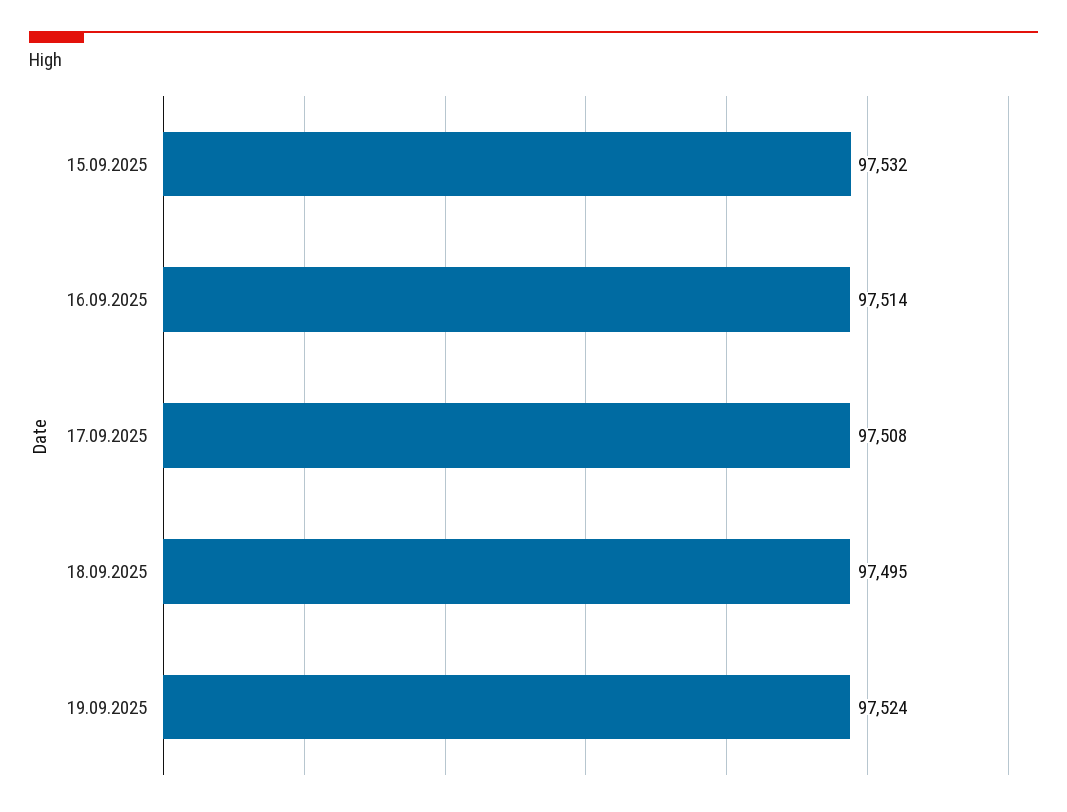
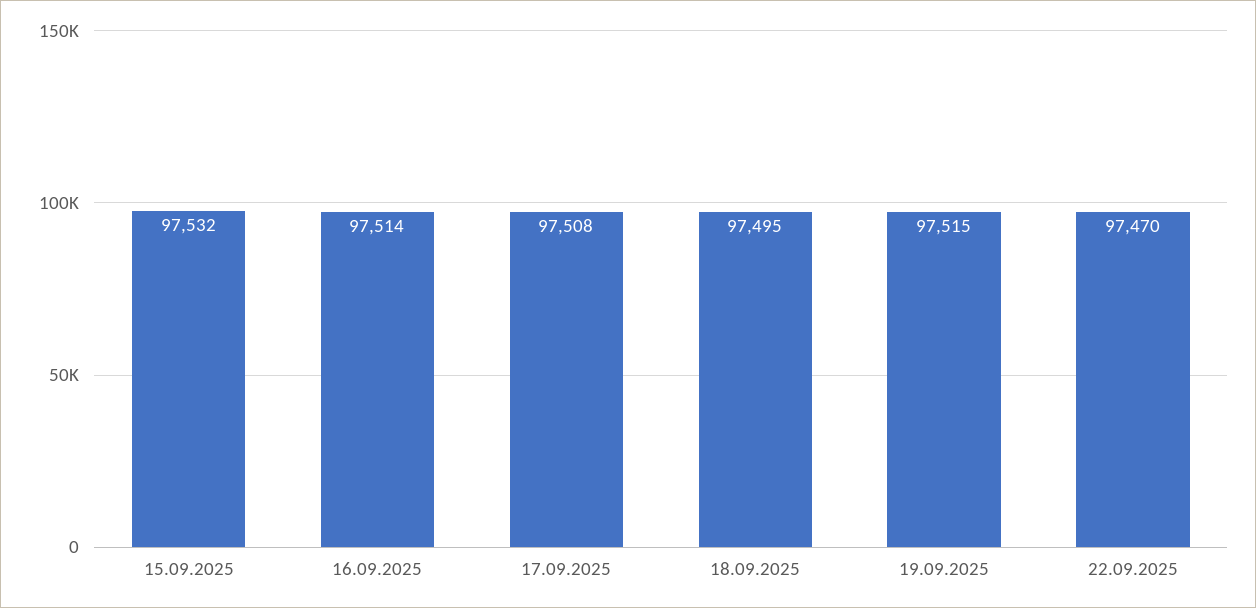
19.09.2025: 97524 -> 97515
22.09.2025: none -> 97470

